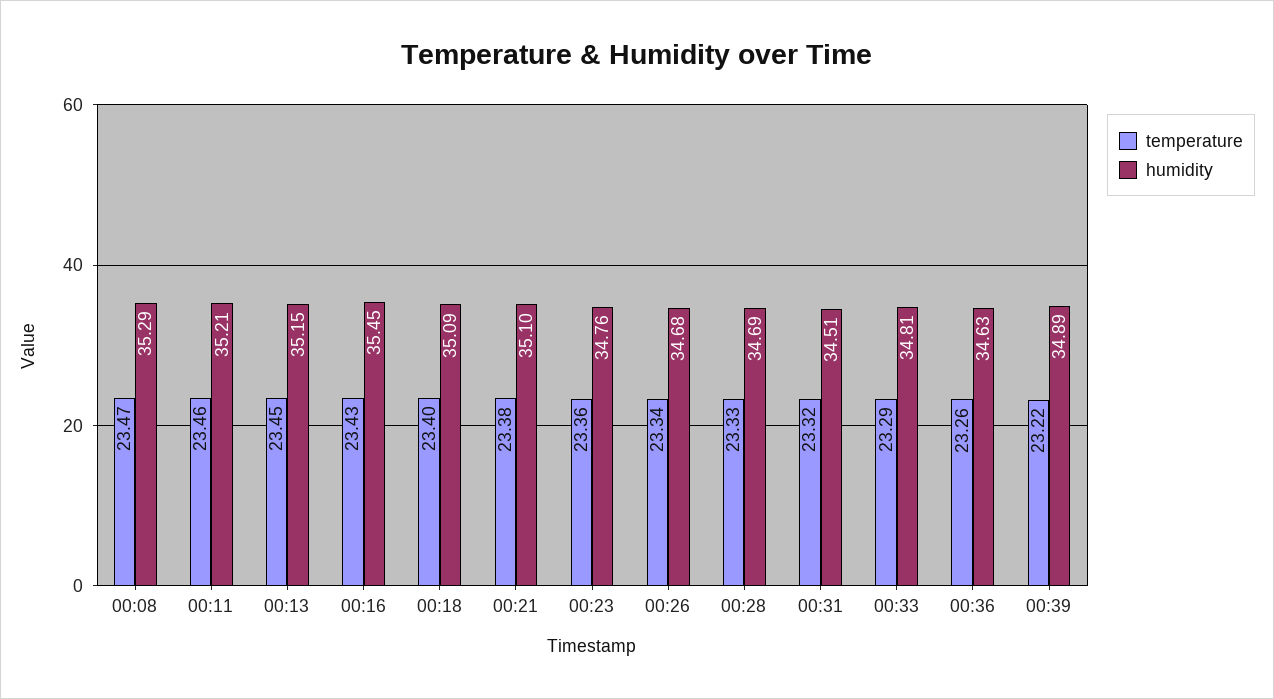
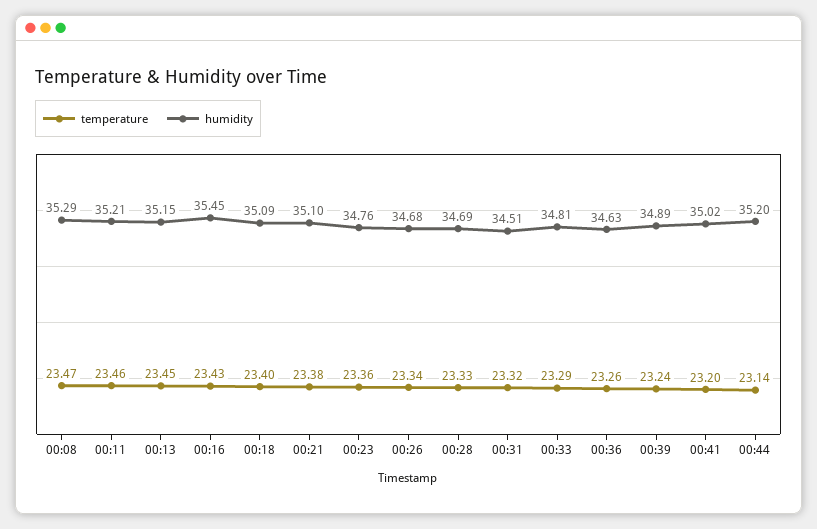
temperature, 00:39: 23.22 -> 23.24
temperature, 00:41: none -> 23.2
humidity, 00:41: none -> 35.02
temperature, 00:44: none -> 23.14
humidity, 00:44: none -> 35.2

